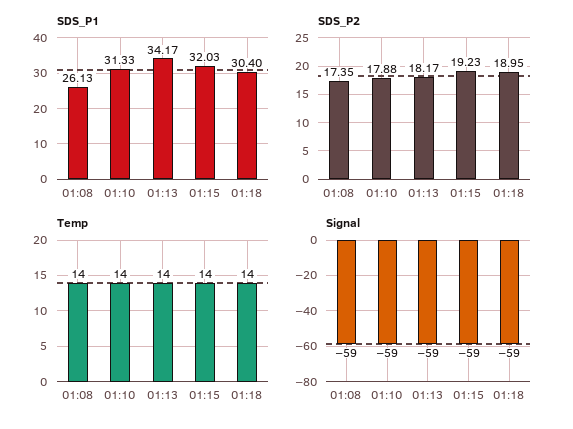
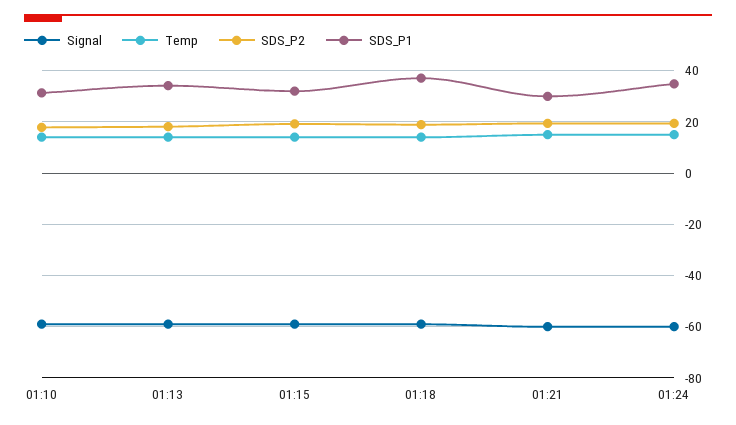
SDS_P1, 01:08: 26.13 -> none
SDS_P1, 01:18: 30.4 -> 37.5
SDS_P2, 01:08: 17.35 -> none
Temp, 01:08: 14 -> none
Signal, 01:08: -59 -> none
Signal, 01:21: none -> -60
Temp, 01:21: none -> 15
SDS_P2, 01:21: none -> 20
SDS_P1, 01:21: none -> 30
Signal, 01:24: none -> -60
Temp, 01:24: none -> 15
SDS_P2, 01:24: none -> 20
SDS_P1, 01:24: none -> 35

